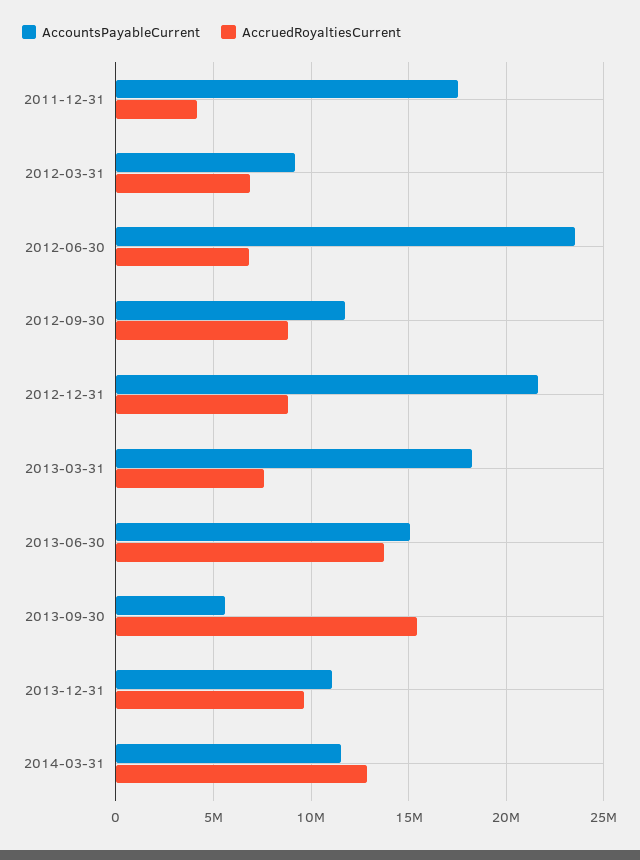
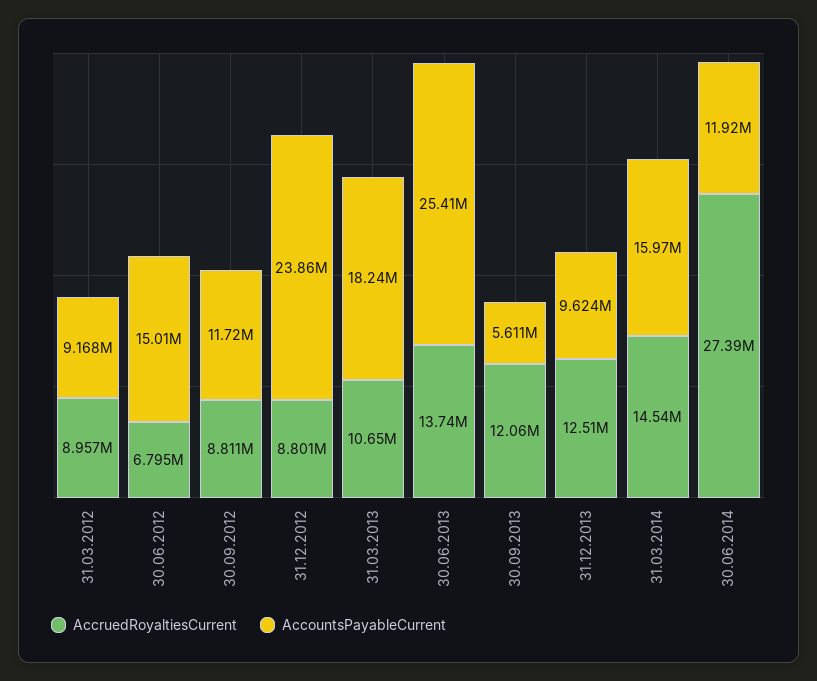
AccountsPayableCurrent, 2011-12-31: 17500000 -> none
AccruedRoyaltiesCurrent, 2011-12-31: 4000000 -> none
AccruedRoyaltiesCurrent, 2012-03-31: 7000000 -> 8957000
AccountsPayableCurrent, 2012-06-30: 23500000 -> 15010000
AccountsPayableCurrent, 2012-12-31: 21500000 -> 23860000
AccruedRoyaltiesCurrent, 2013-03-31: 7500000 -> 10650000
AccountsPayableCurrent, 2013-06-30: 15000000 -> 25410000
AccruedRoyaltiesCurrent, 2013-09-30: 15500000 -> 12060000
AccountsPayableCurrent, 2013-12-31: 11000000 -> 9624000
AccruedRoyaltiesCurrent, 2013-12-31: 9500000 -> 12510000
AccountsPayableCurrent, 2014-03-31: 11500000 -> 15970000
AccruedRoyaltiesCurrent, 2014-03-31: 13000000 -> 14540000
AccruedRoyaltiesCurrent, 30.06.2014: none -> 27390000
AccountsPayableCurrent, 30.06.2014: none -> 11920000

